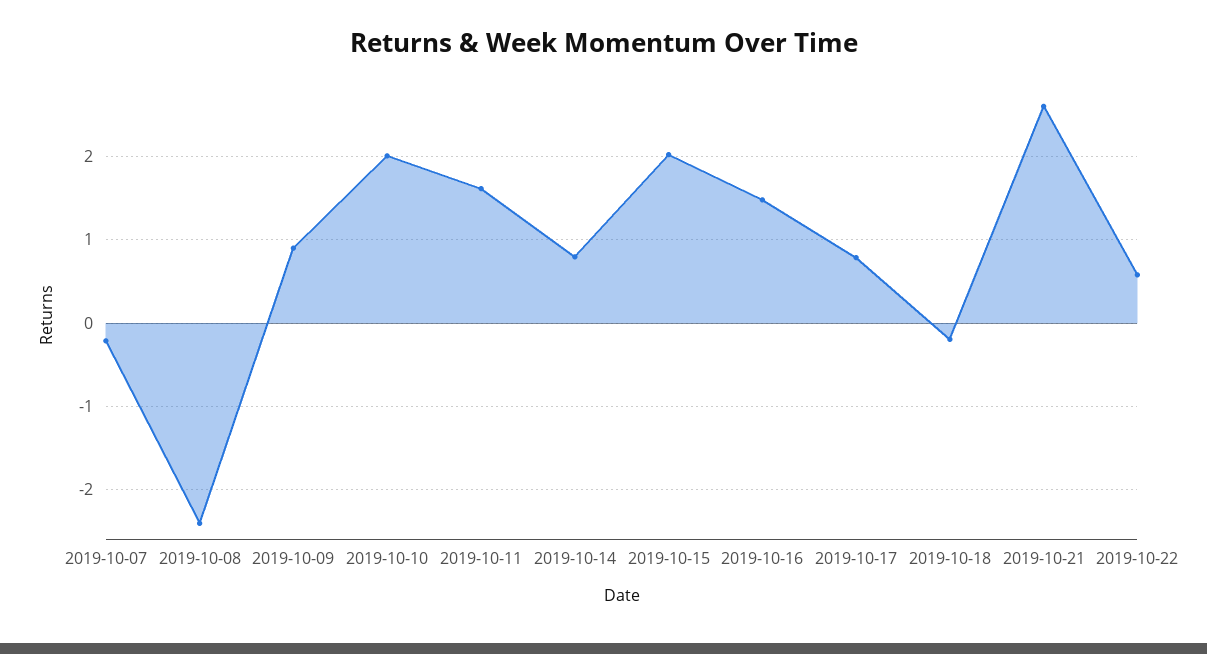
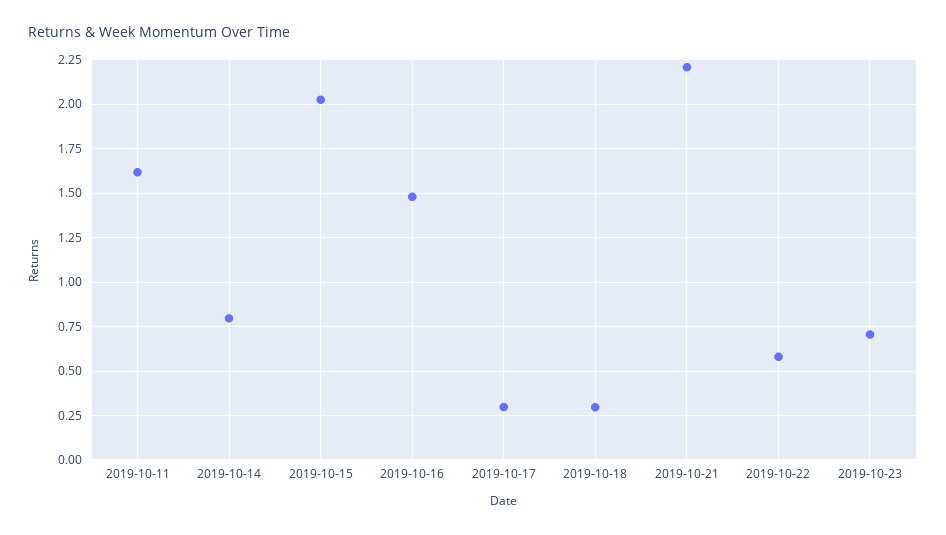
2019-10-07: -0.2 -> none
2019-10-08: -2.4 -> none
2019-10-09: 0.9 -> none
2019-10-10: 2 -> none
2019-10-17: 0.8 -> 0.3
2019-10-18: -0.2 -> 0.3
2019-10-21: 2.6 -> 2.2
2019-10-23: none -> 0.7

